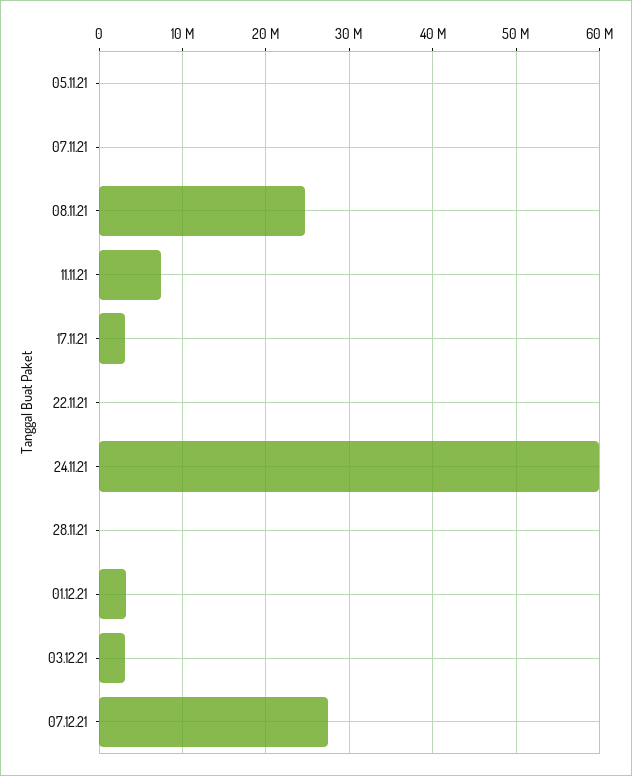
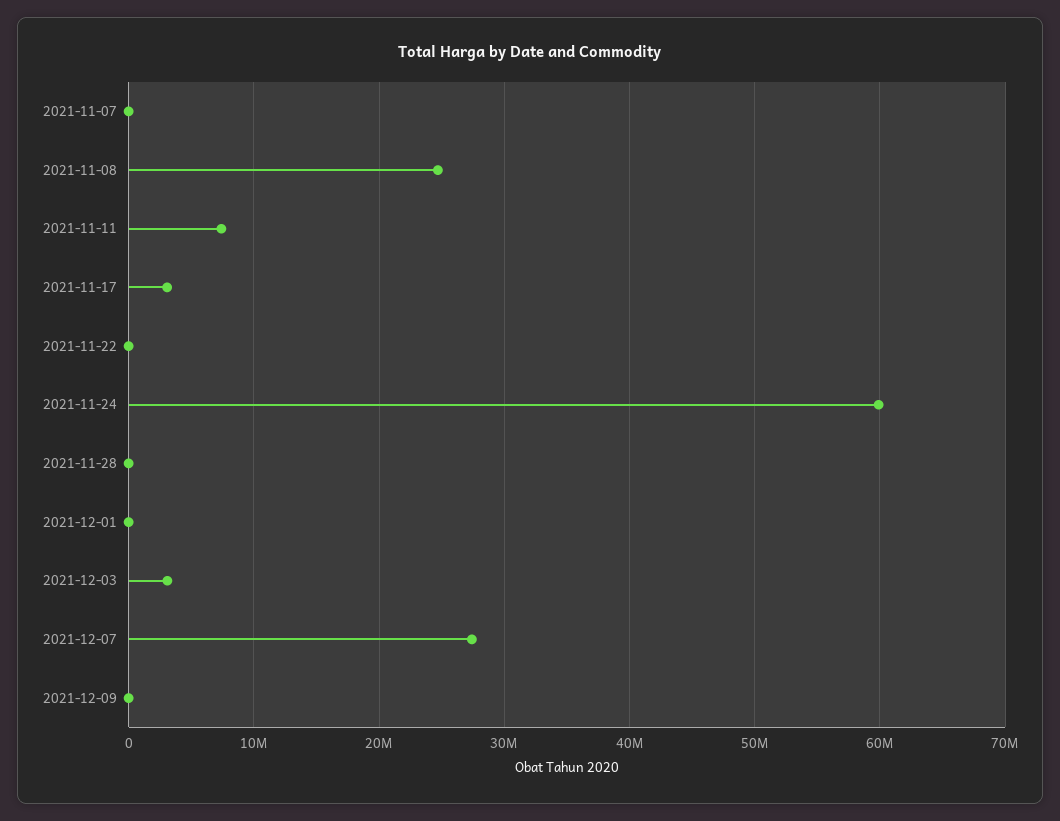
05.11.21: 0 -> none
01.12.21: 3000000 -> 0
2021-12-09: none -> 0

